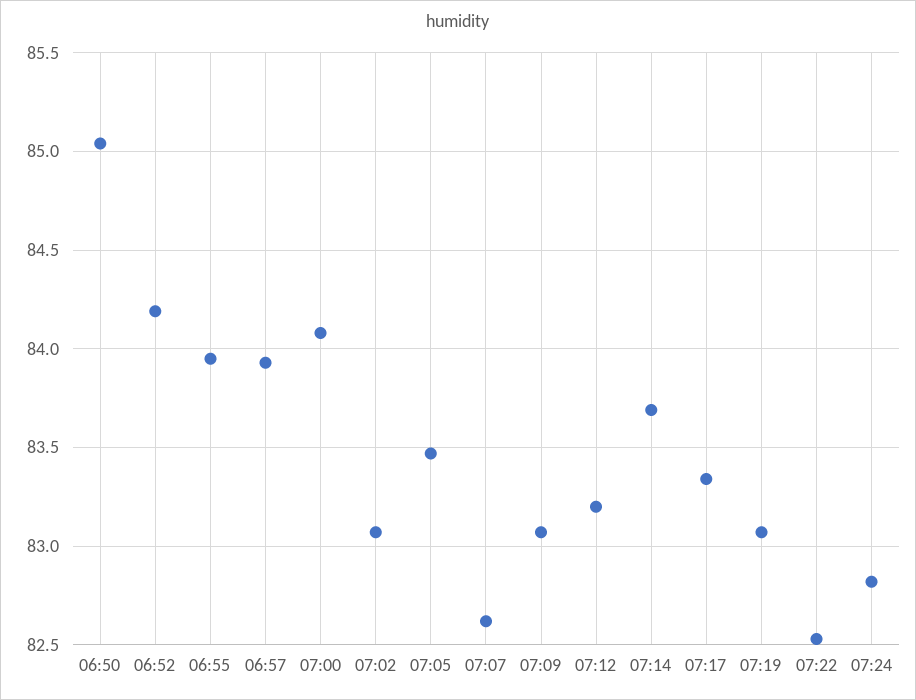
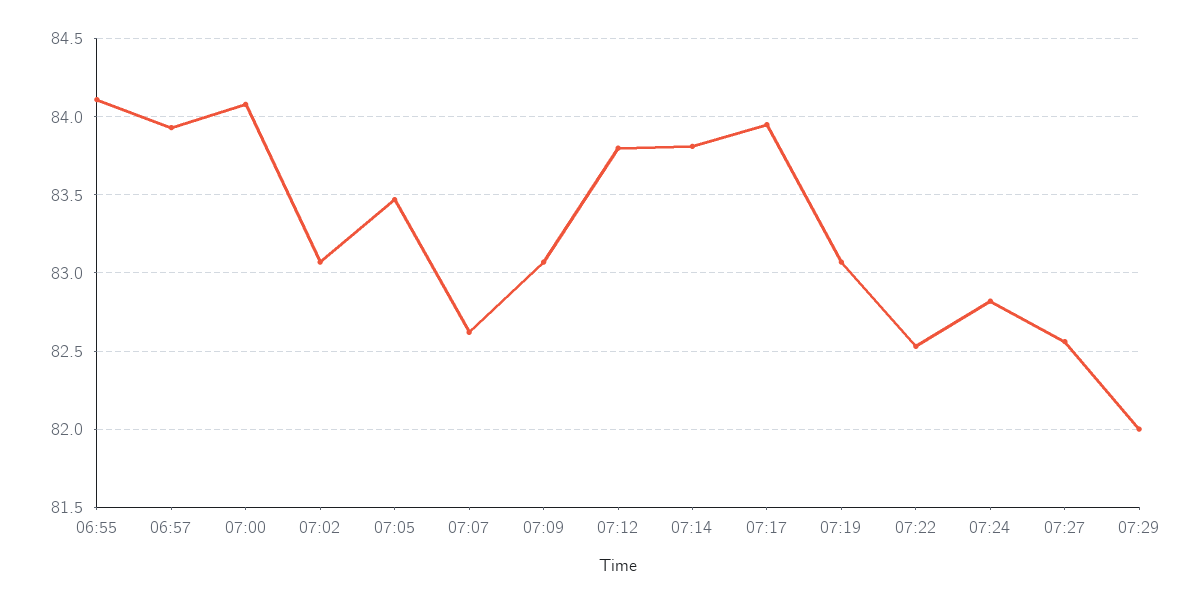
06:50: 85.05 -> none
06:52: 84.2 -> none
06:55: 83.95 -> 84.1
07:12: 83.2 -> 83.8
07:14: 83.7 -> 83.8
07:17: 83.35 -> 83.95
07:27: none -> 82.55
07:29: none -> 82

